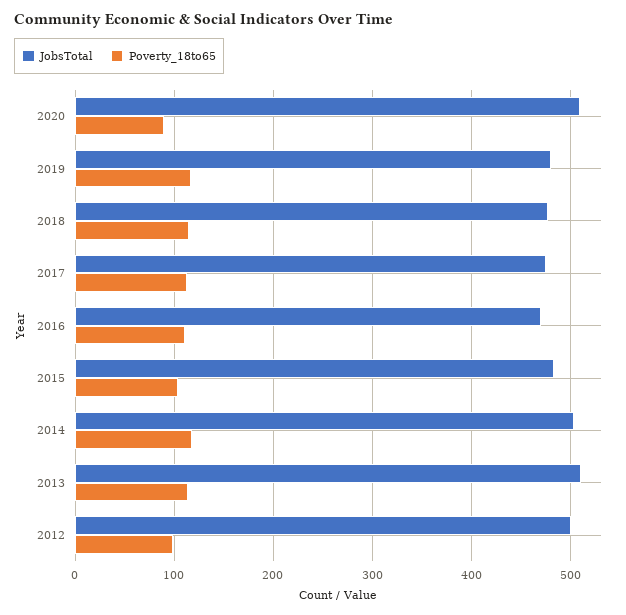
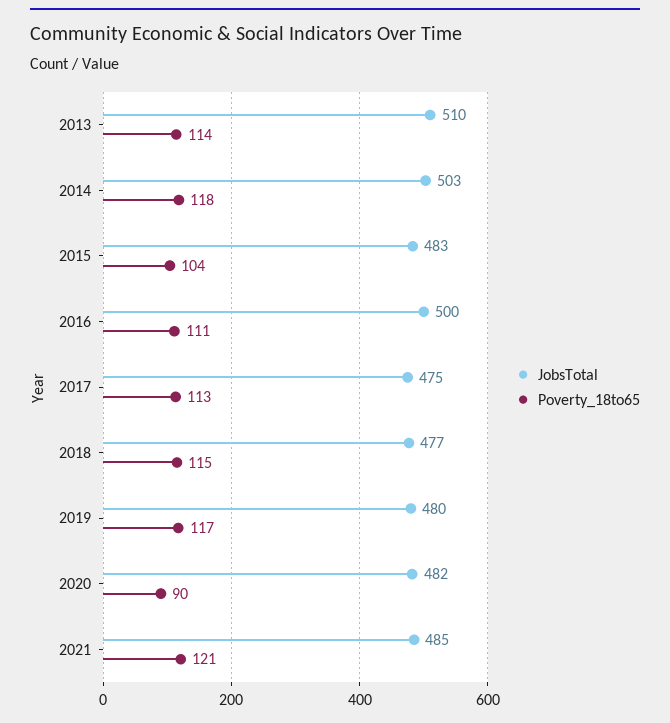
JobsTotal, 2020: 510 -> 482
JobsTotal, 2016: 470 -> 500
JobsTotal, 2012: 500 -> none
Poverty_18to65, 2012: 100 -> none
JobsTotal, 2021: none -> 485
Poverty_18to65, 2021: none -> 121

